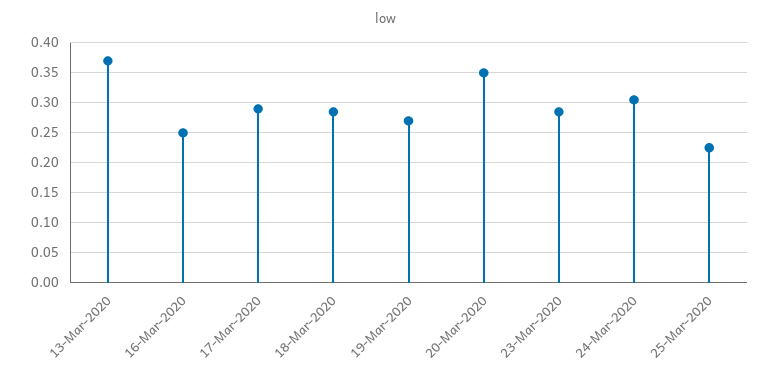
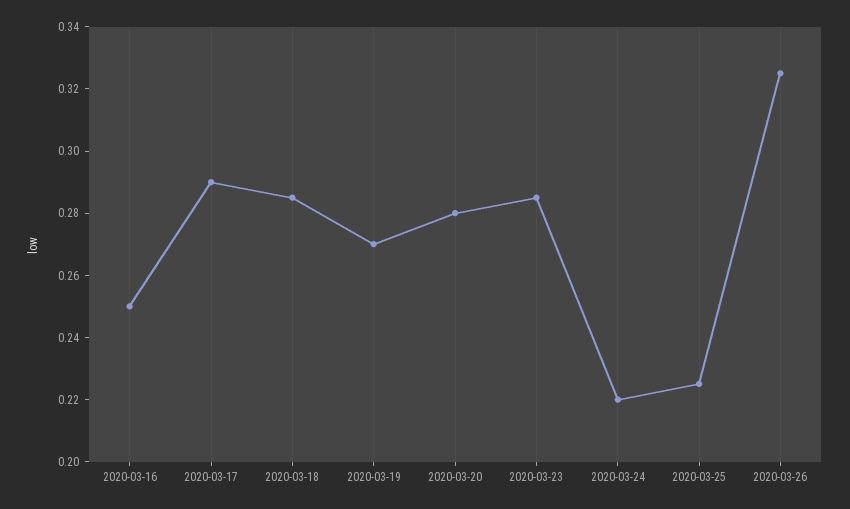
13-Mar-2020: 0.375 -> none
20-Mar-2020: 0.35 -> 0.28
24-Mar-2020: 0.3 -> 0.22
2020-03-26: none -> 0.325

